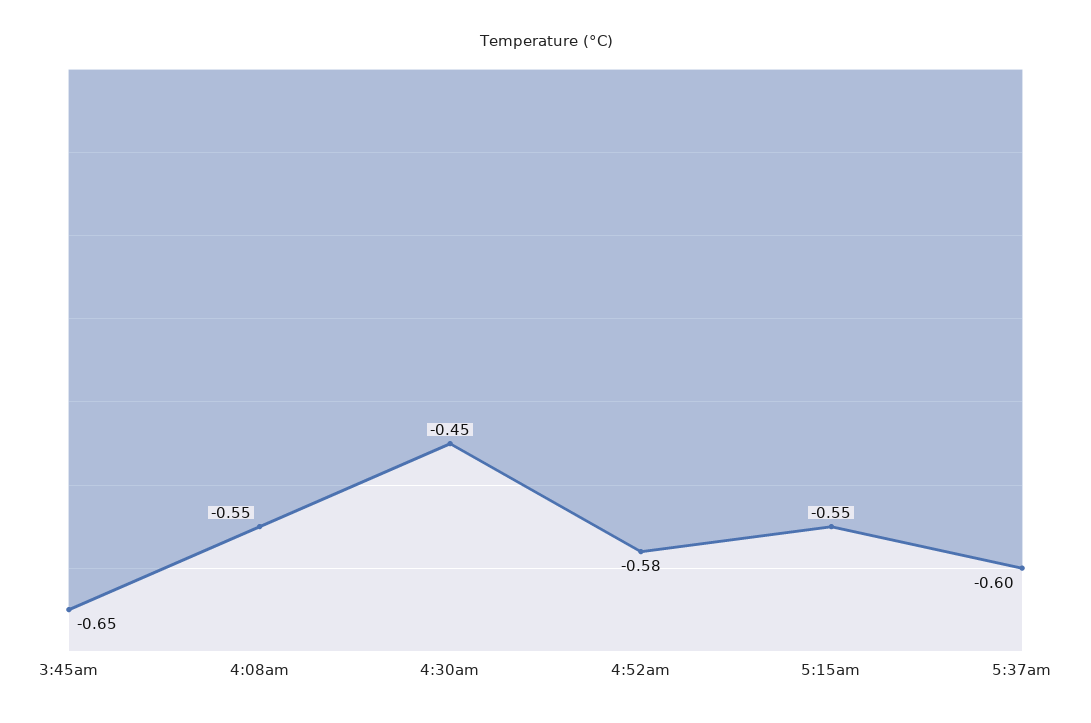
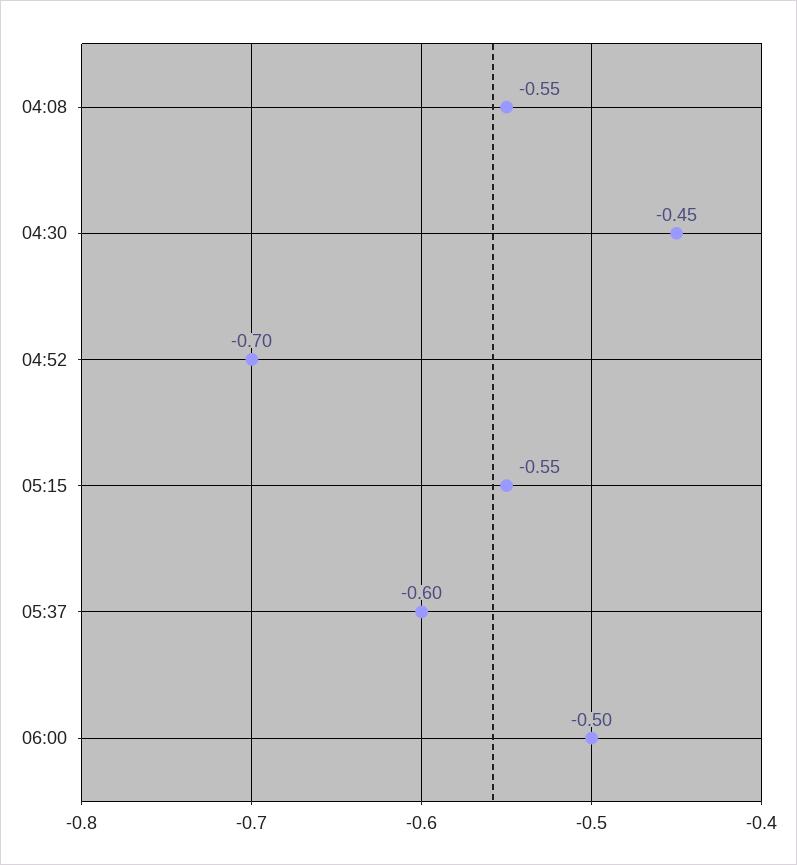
3:45am: -0.65 -> none
4:52am: -0.58 -> -0.7
06:00: none -> -0.5

